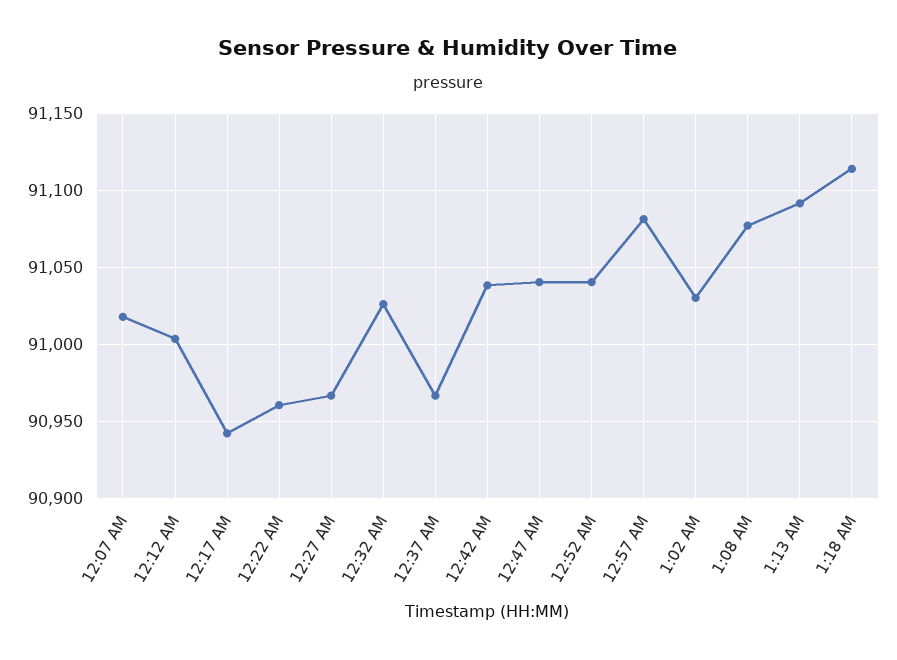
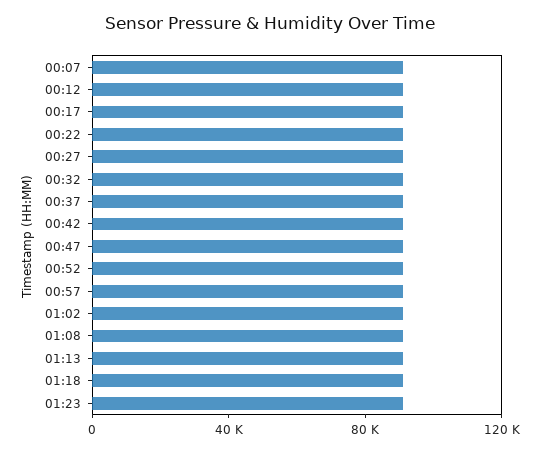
01:23: none -> 90000

